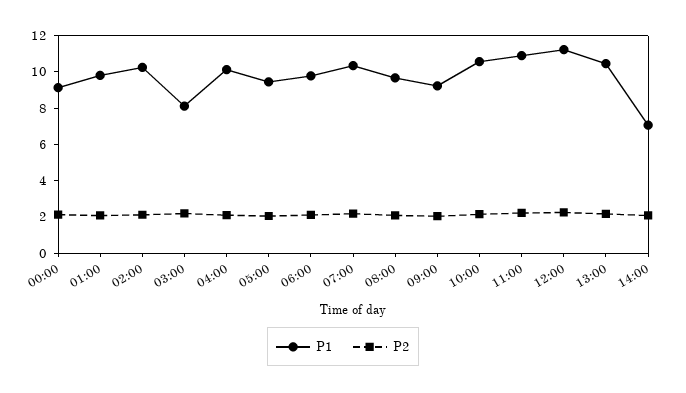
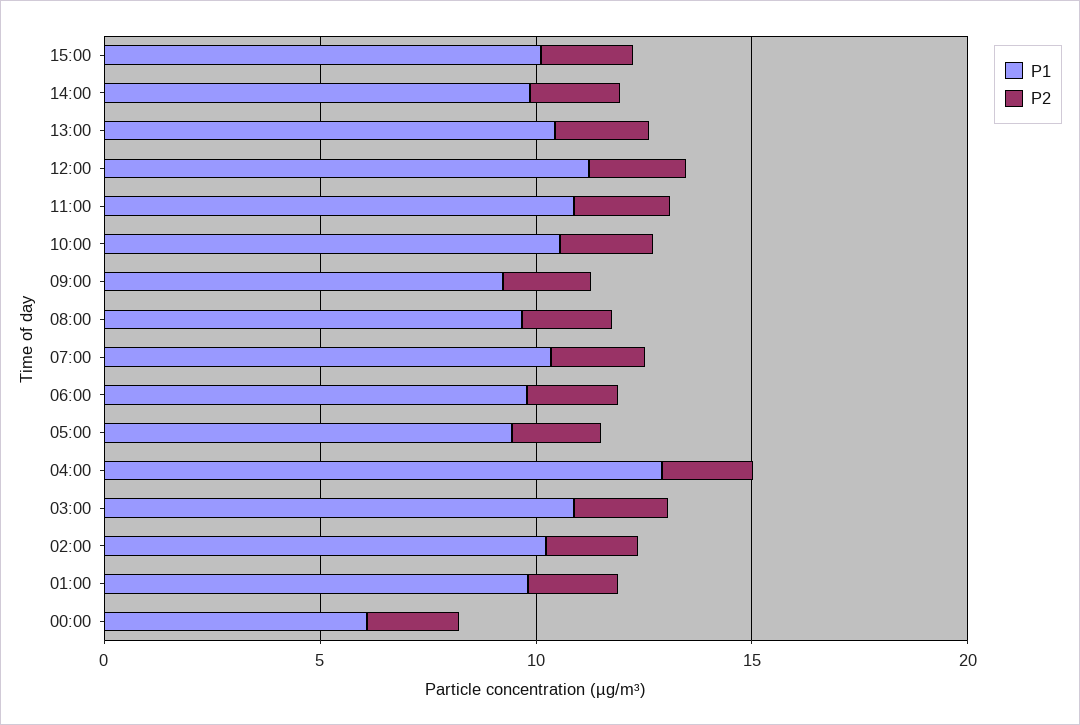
P1, 00:00: 9 -> 6
P1, 03:00: 8 -> 11
P1, 04:00: 10 -> 13
P1, 14:00: 7 -> 10
P1, 15:00: none -> 10
P2, 15:00: none -> 2

